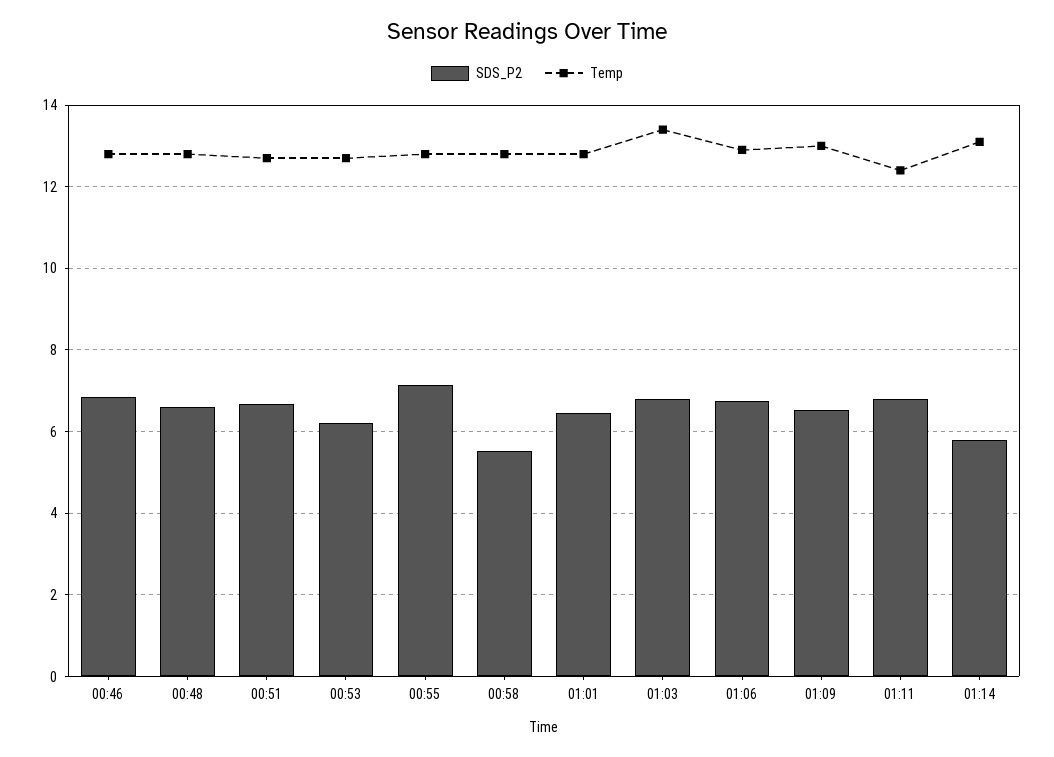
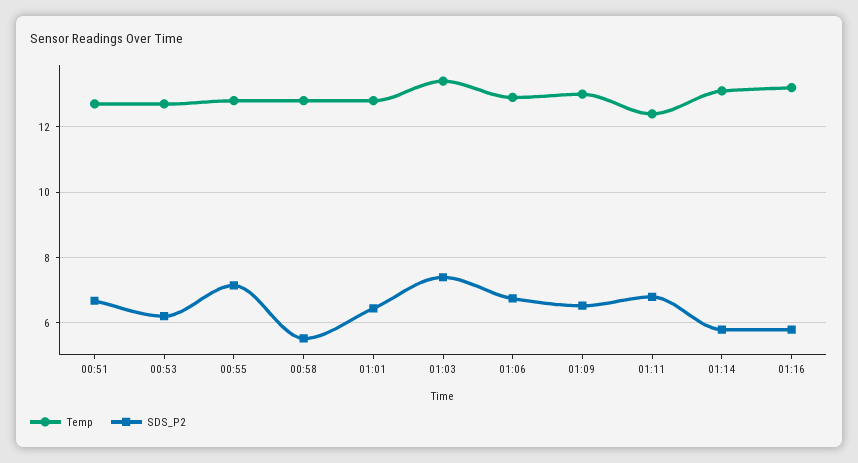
SDS_P2, 00:46: 6.8 -> none
Temp, 00:46: 12.8 -> none
SDS_P2, 00:48: 6.6 -> none
Temp, 00:48: 12.8 -> none
SDS_P2, 01:03: 6.8 -> 7.4
Temp, 01:16: none -> 13.2
SDS_P2, 01:16: none -> 5.8

